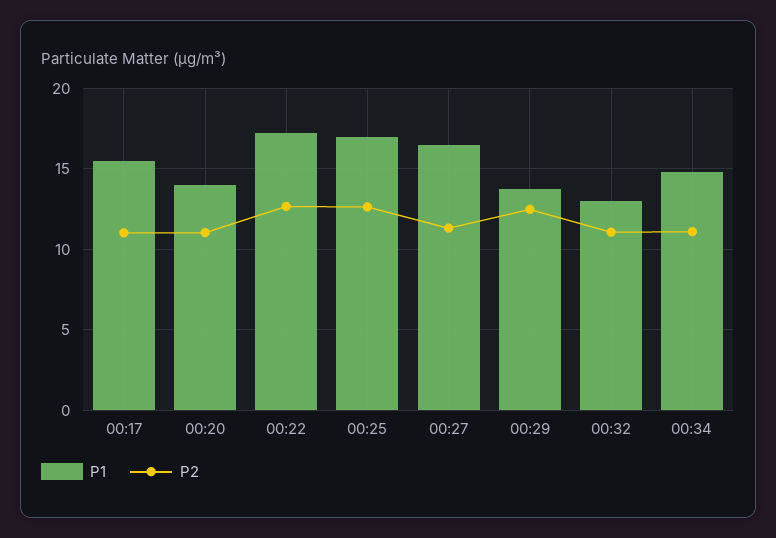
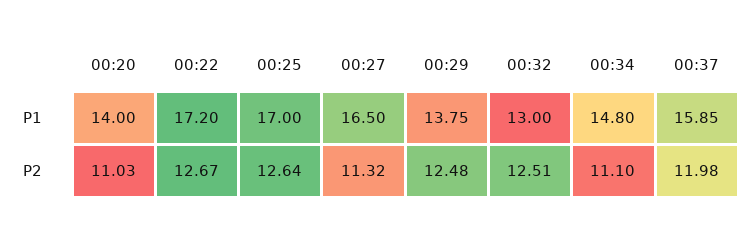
P1, 00:17: 15.5 -> none
P2, 00:17: 11 -> none
P2, 00:32: 11 -> 12.51
P1, 00:37: none -> 15.85
P2, 00:37: none -> 11.98

